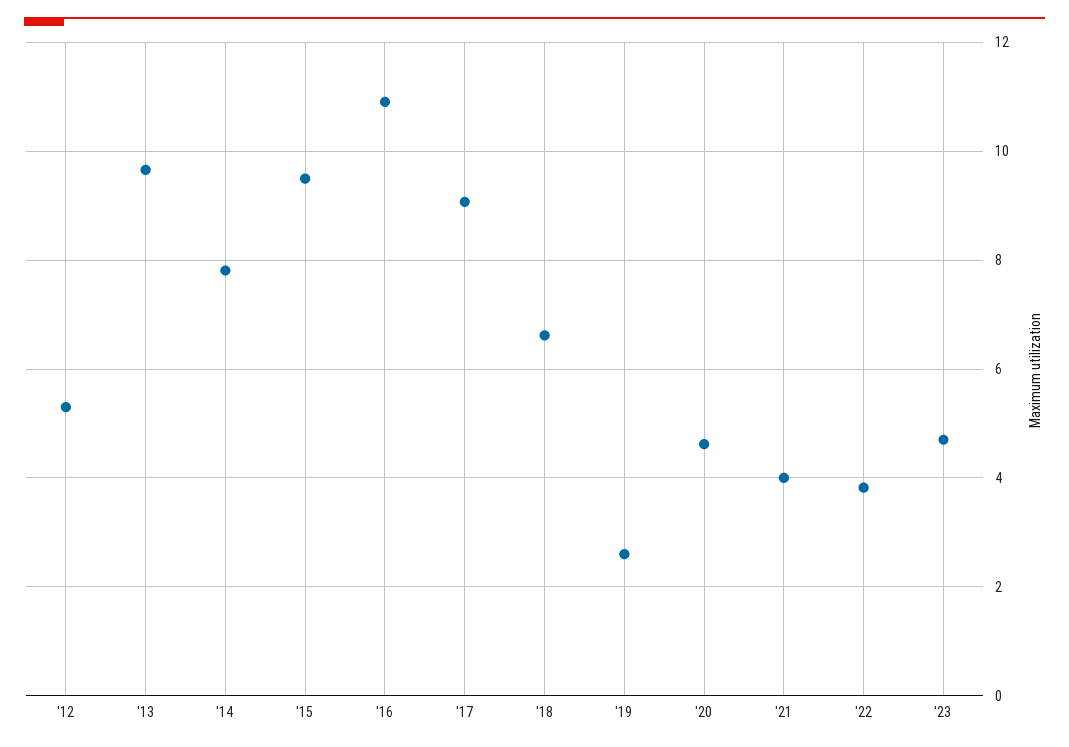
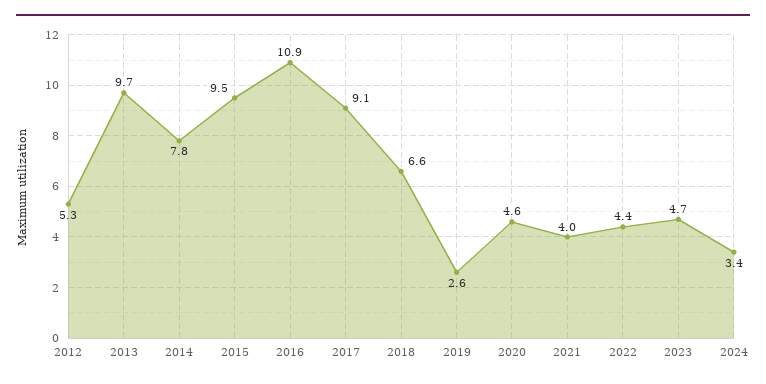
'22: 3.8 -> 4.4
2024: none -> 3.4

